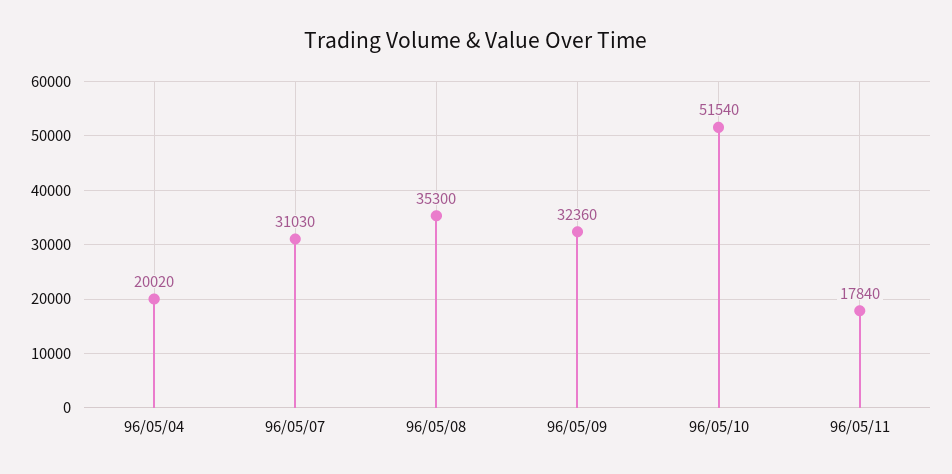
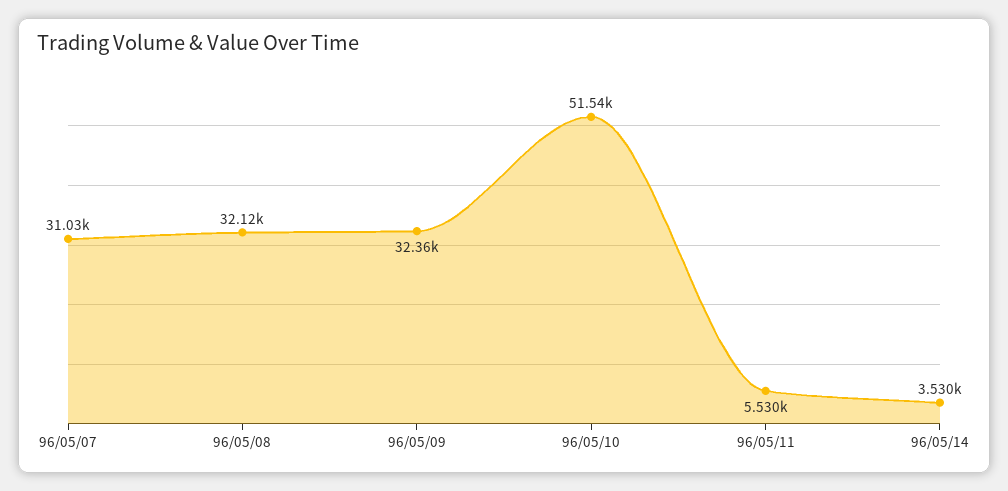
96/05/04: 20020 -> none
96/05/08: 35300 -> 32120
96/05/11: 17840 -> 5530
96/05/14: none -> 3530

